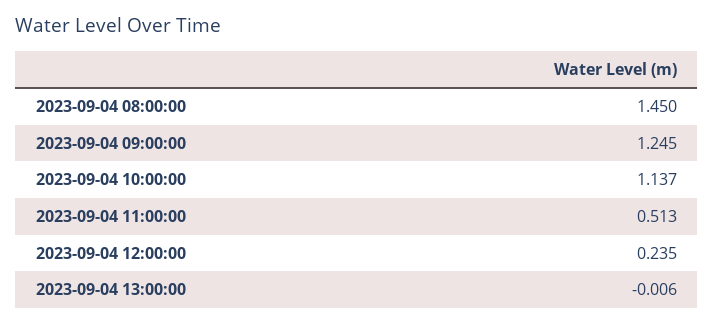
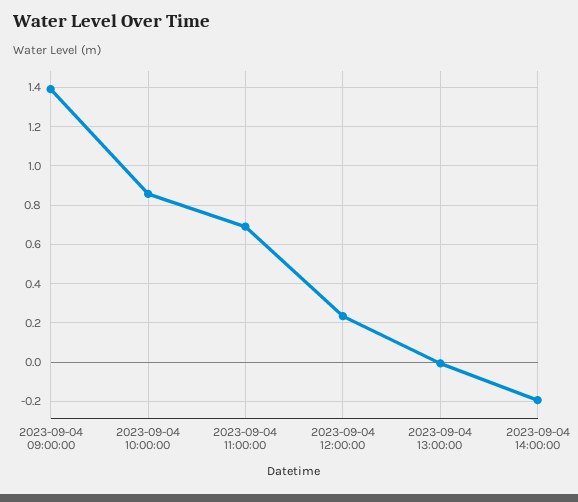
2023-09-04 08:00:00: 1.45 -> none
2023-09-04 09:00:00: 1.245 -> 1.4
2023-09-04 10:00:00: 1.137 -> 0.85
2023-09-04 11:00:00: 0.513 -> 0.7
2023-09-04 14:00:00: none -> -0.2

